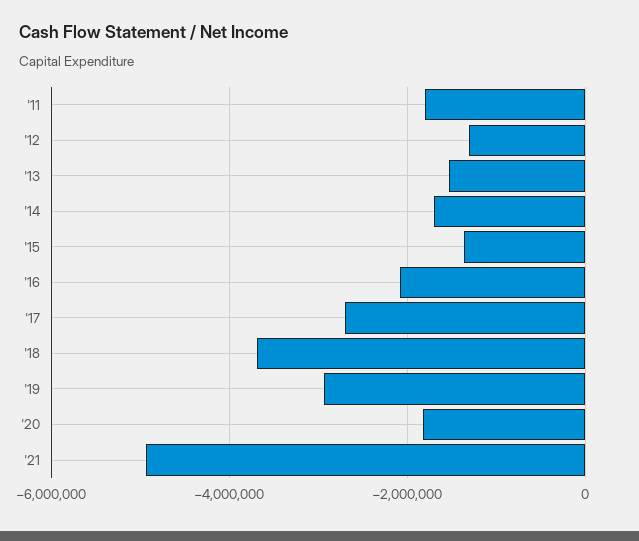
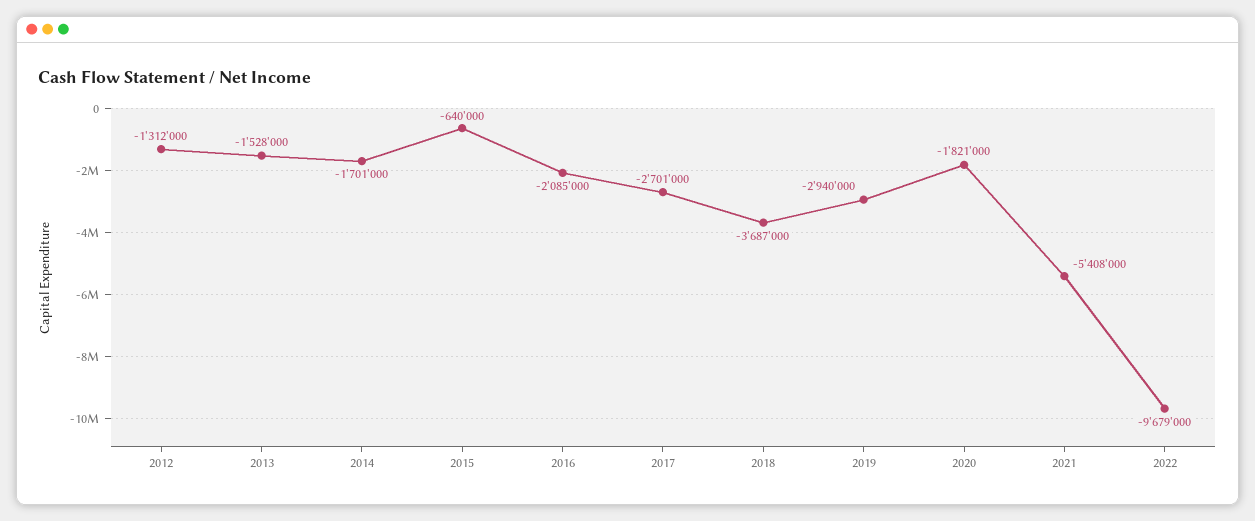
'11: -1800000 -> none
'15: -1400000 -> -640000
'21: -5000000 -> -5408000
2022: none -> -9679000

